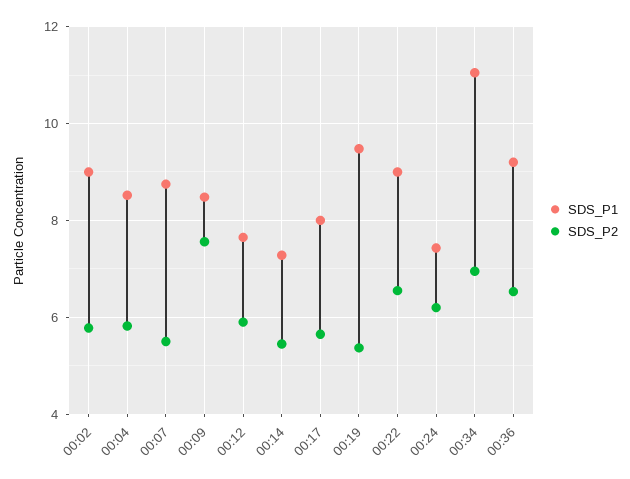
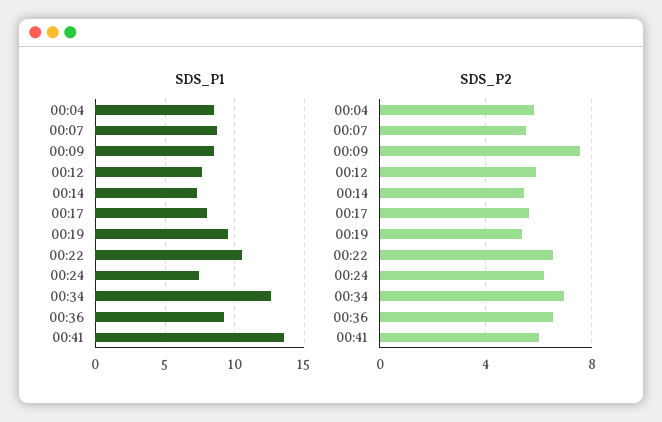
SDS_P1, 00:02: 9 -> none
SDS_P2, 00:02: 5.8 -> none
SDS_P1, 00:22: 9 -> 10.5
SDS_P1, 00:34: 11 -> 12.5
SDS_P1, 00:41: none -> 13.5
SDS_P2, 00:41: none -> 6

